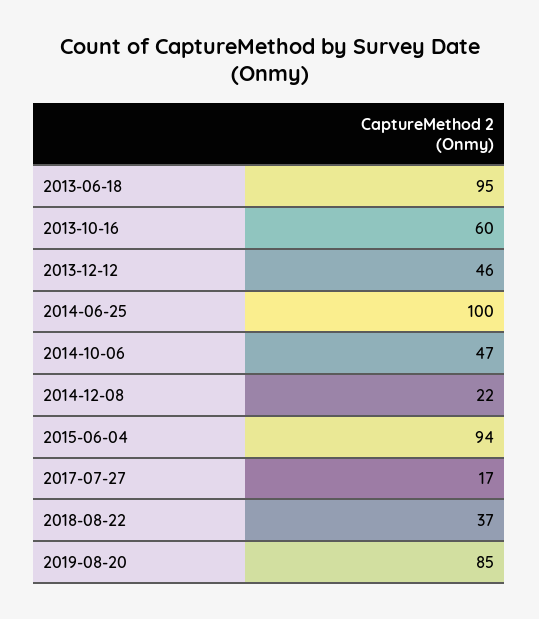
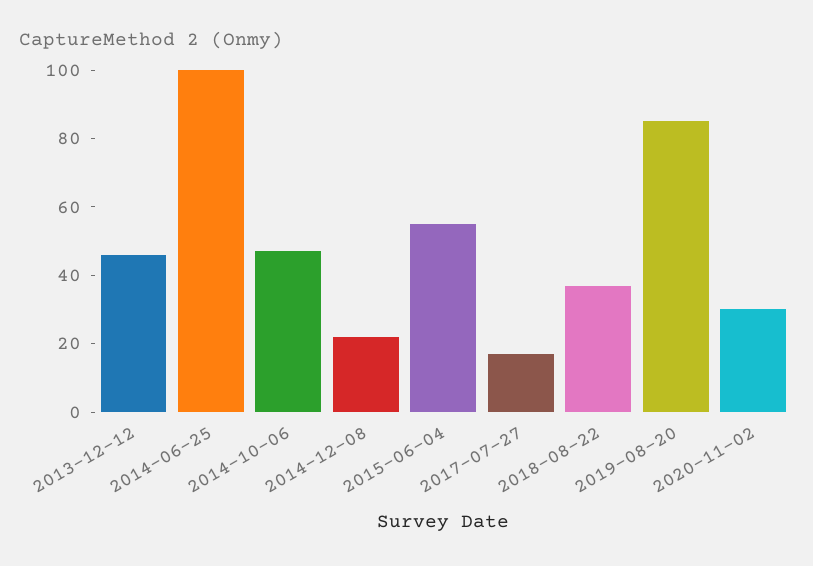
2013-06-18: 95 -> none
2013-10-16: 60 -> none
2015-06-04: 94 -> 55
2020-11-02: none -> 30

